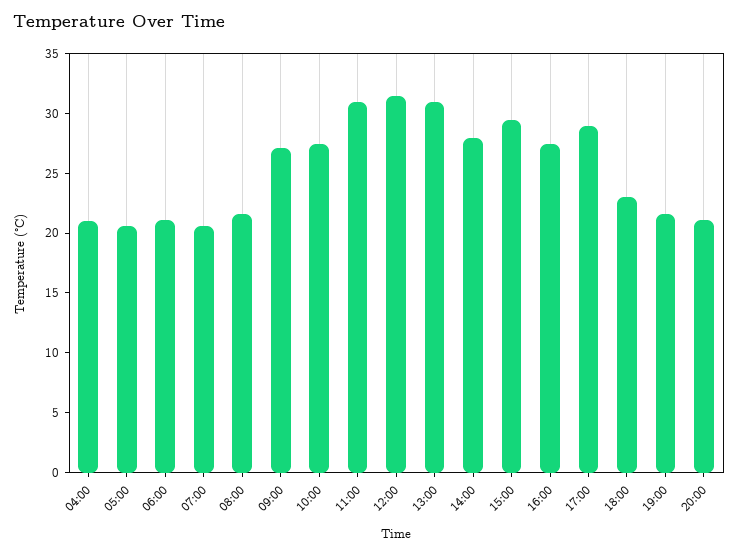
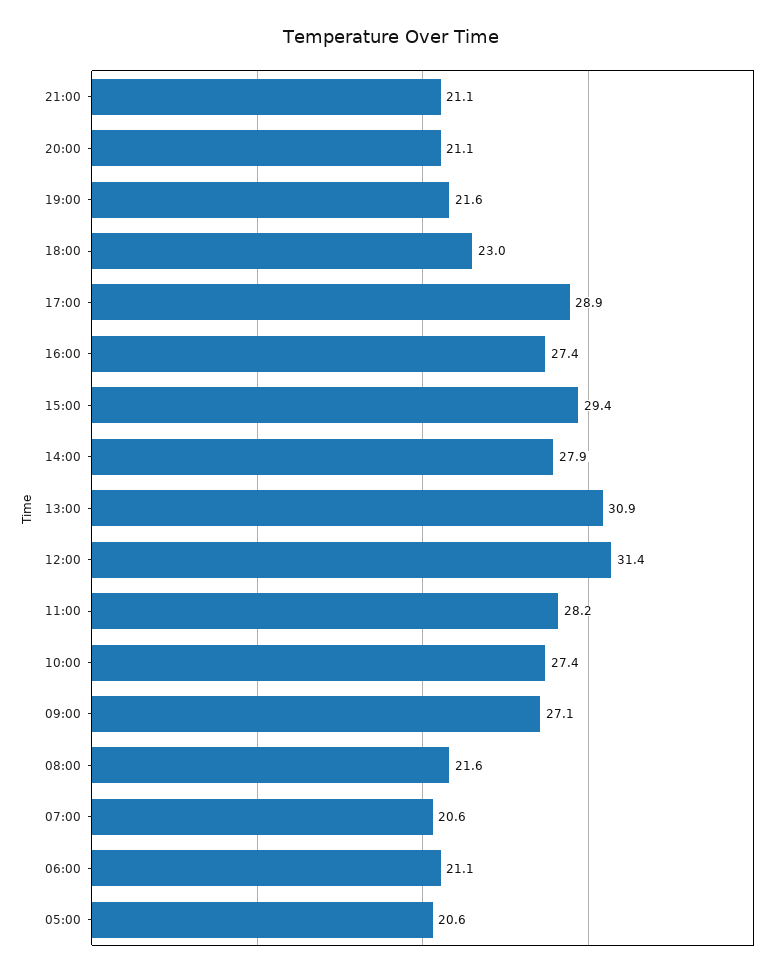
04:00: 21 -> none
11:00: 31 -> 28.2
21:00: none -> 21.1

